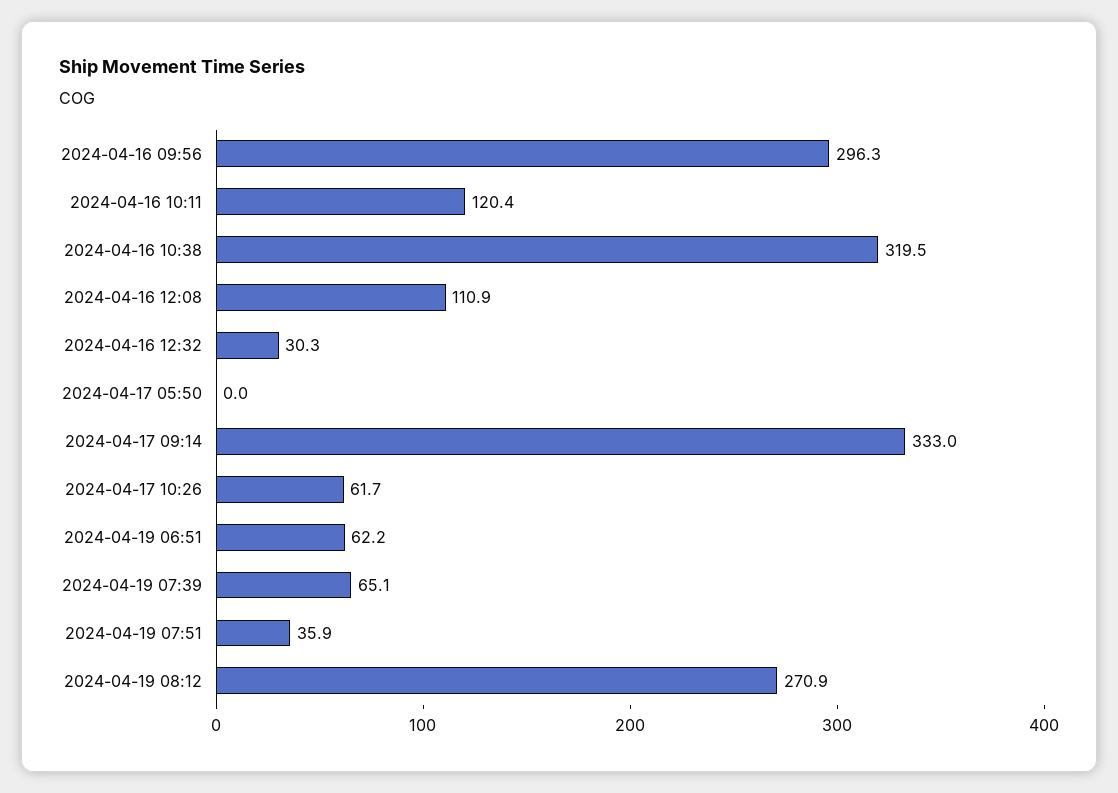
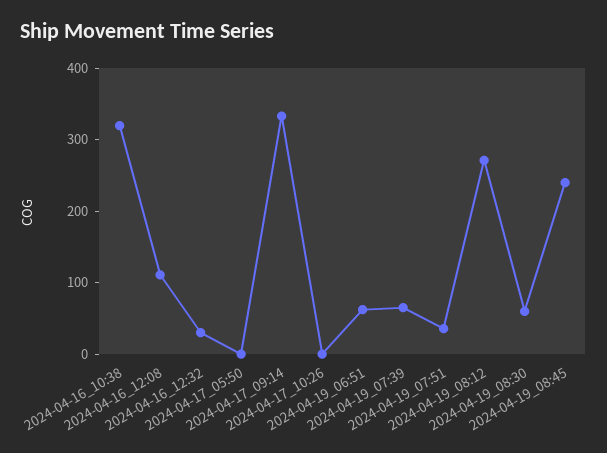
2024-04-16 09:56: 296.3 -> none
2024-04-16 10:11: 120.4 -> none
2024-04-17 10:26: 61.7 -> 0
2024-04-19_08:30: none -> 60
2024-04-19_08:45: none -> 240

